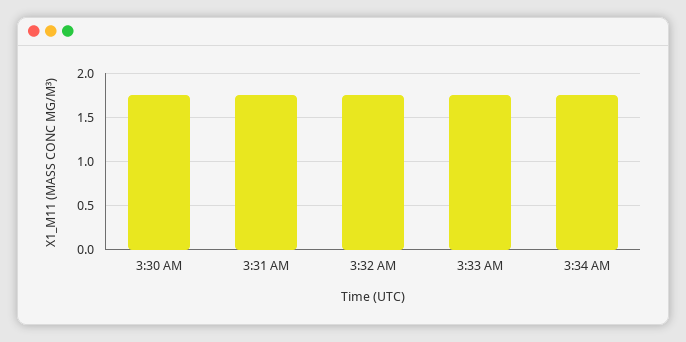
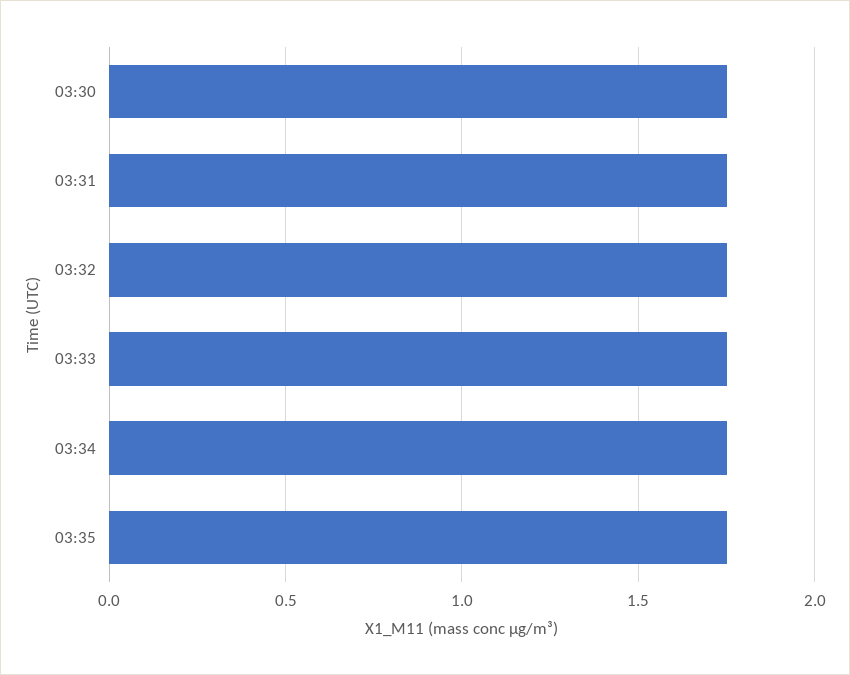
03:35: none -> 1.75

